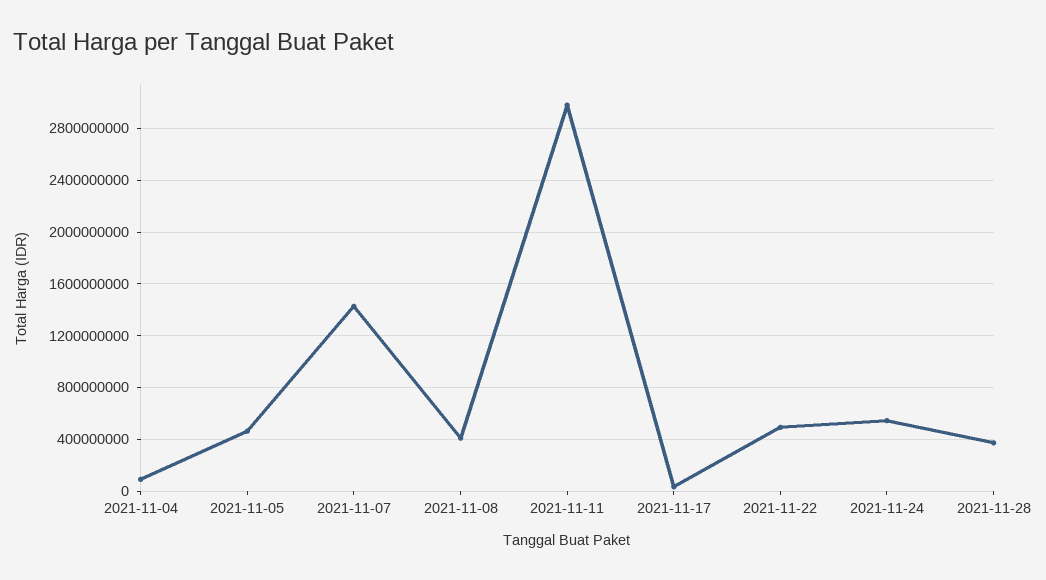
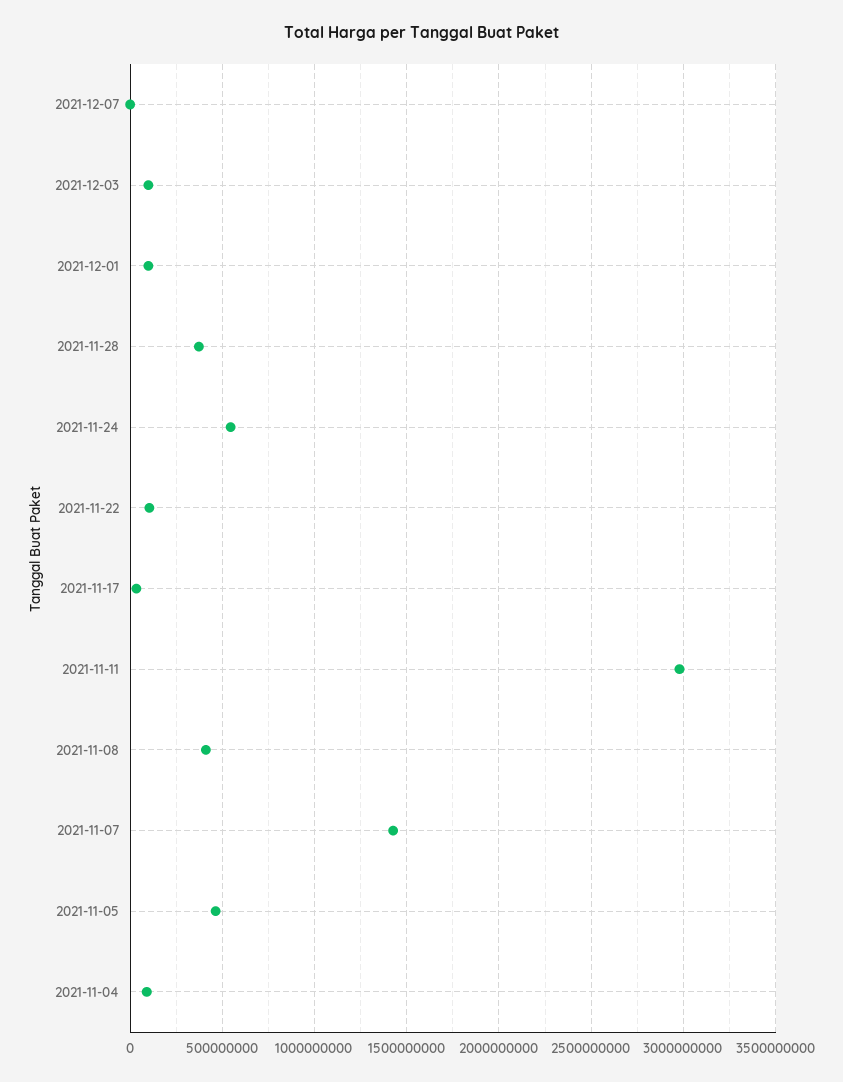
2021-11-22: 500000000 -> 100000000
2021-12-07: none -> 0
2021-12-03: none -> 100000000
2021-12-01: none -> 100000000

